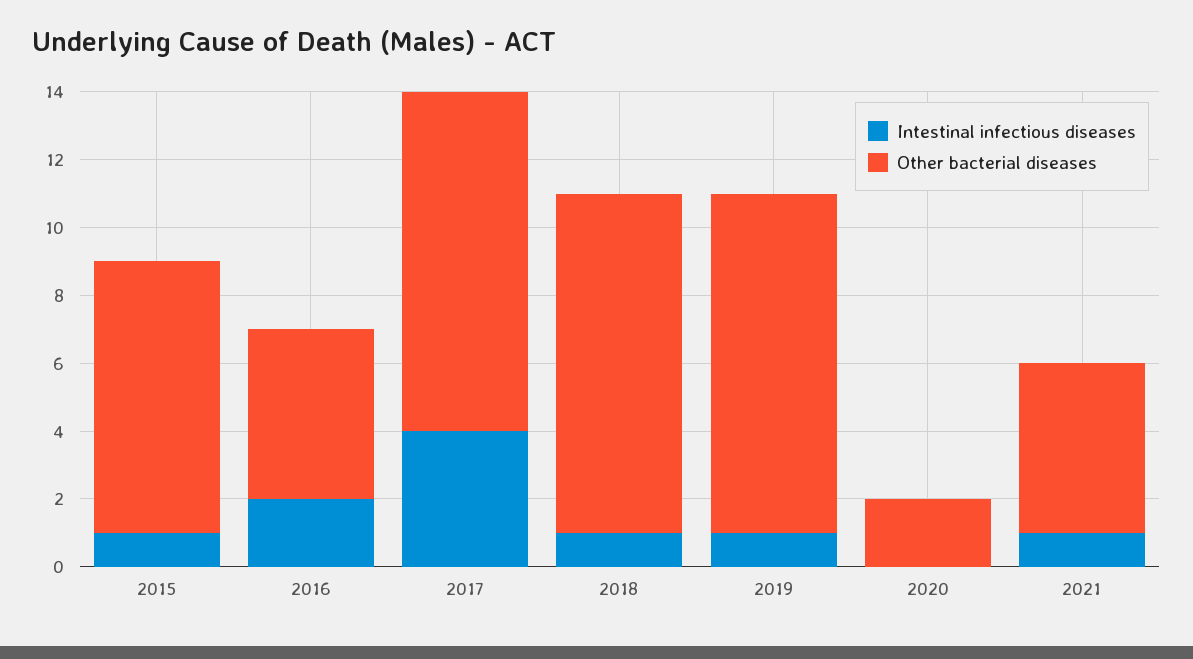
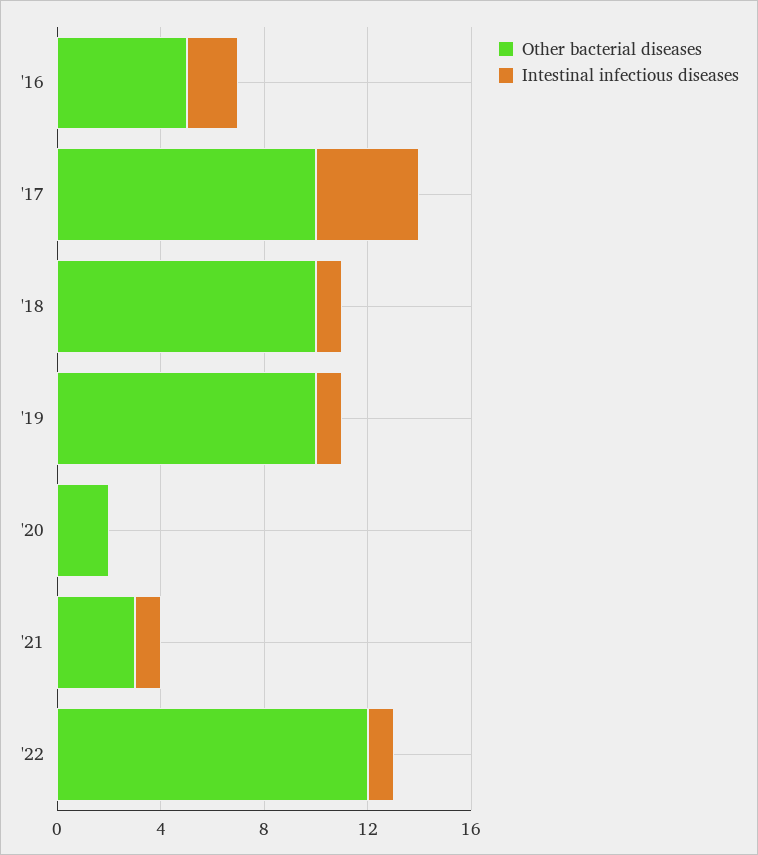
Intestinal infectious diseases, 2015: 1 -> none
Other bacterial diseases, 2015: 8 -> none
Other bacterial diseases, 2021: 5 -> 3
Other bacterial diseases, '22: none -> 12
Intestinal infectious diseases, '22: none -> 1

